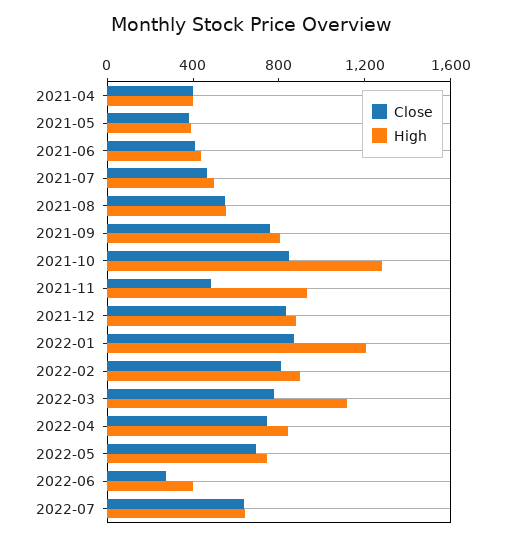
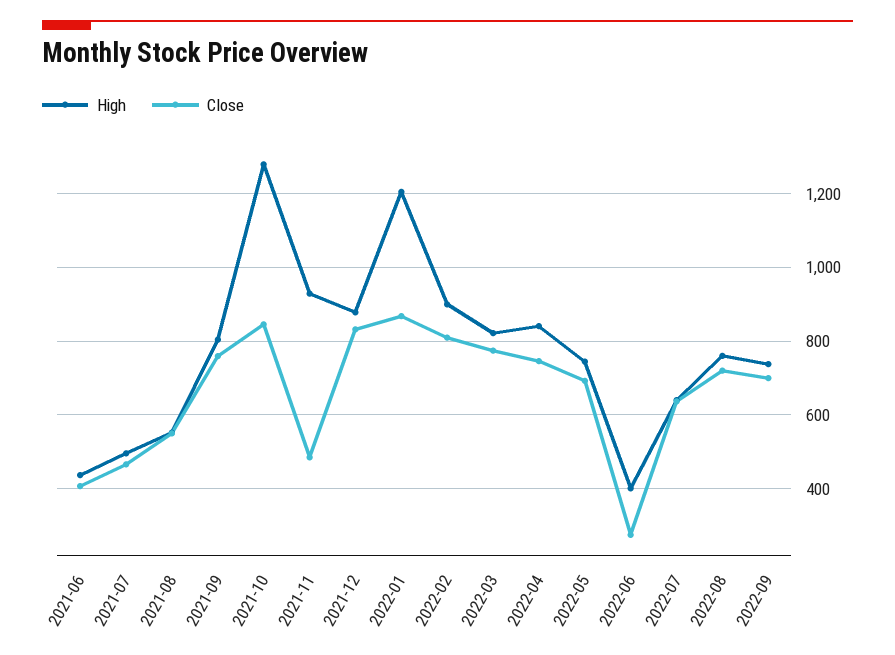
Close, 2021-04: 400 -> none
High, 2021-04: 400 -> none
Close, 2021-05: 400 -> none
High, 2021-05: 400 -> none
High, 2022-03: 1100 -> 820
High, 2022-08: none -> 760
Close, 2022-08: none -> 720
High, 2022-09: none -> 740
Close, 2022-09: none -> 700

